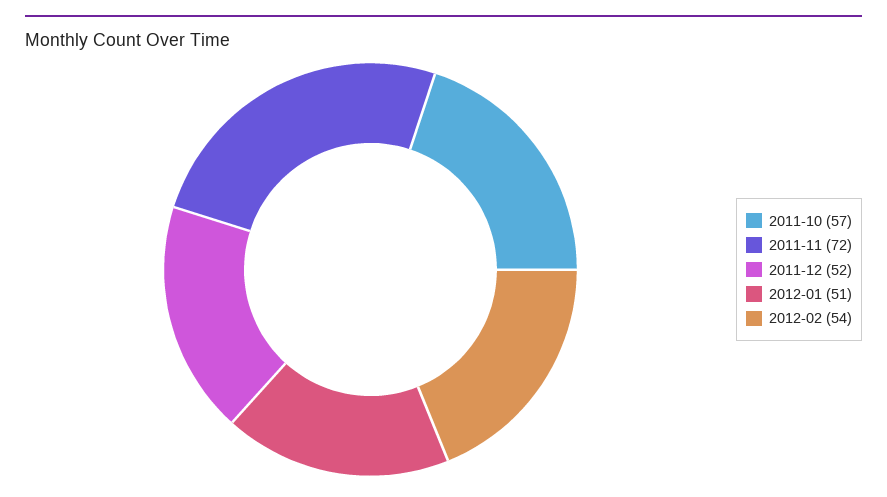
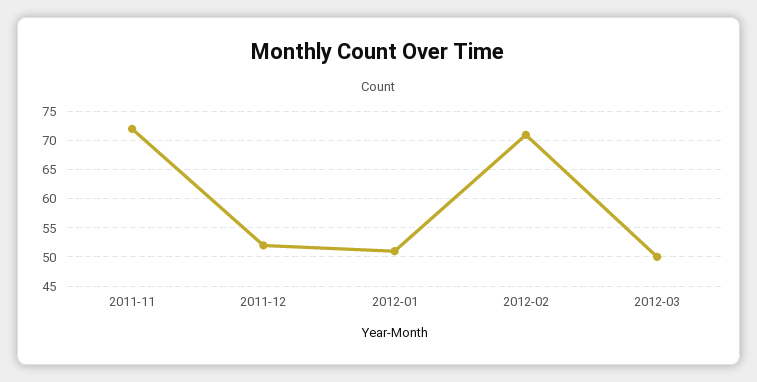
2011-10: 57 -> none
2012-02: 54 -> 70
2012-03: none -> 50

